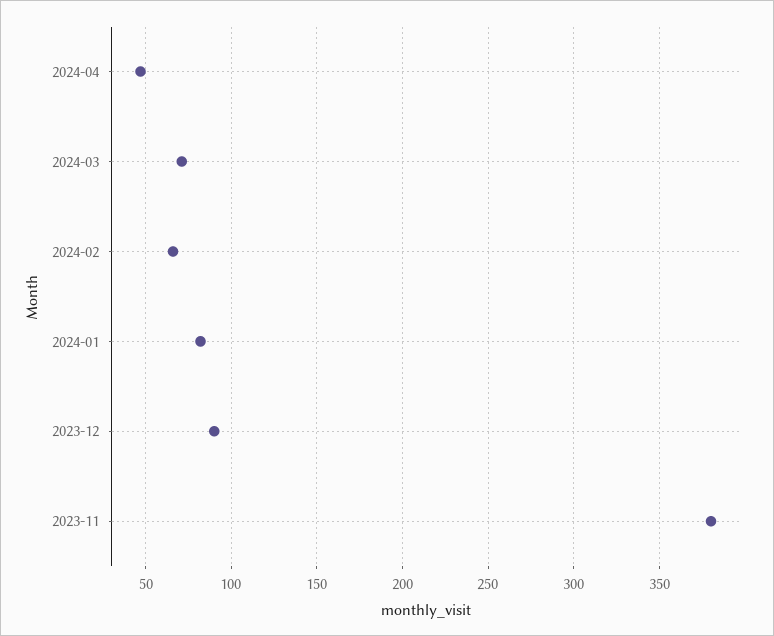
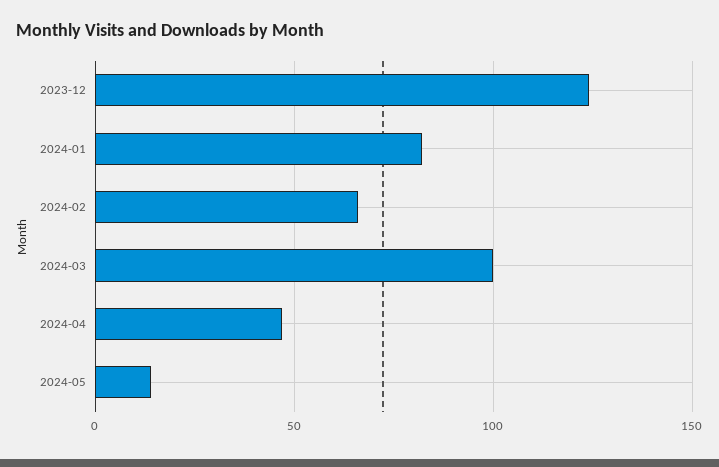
2024-03: 70 -> 100
2023-12: 90 -> 125
2023-11: 380 -> none
2024-05: none -> 15

